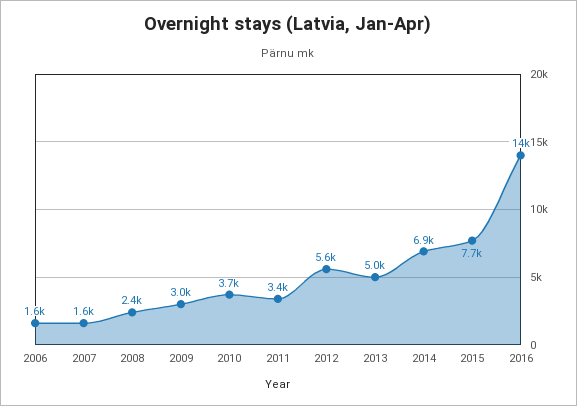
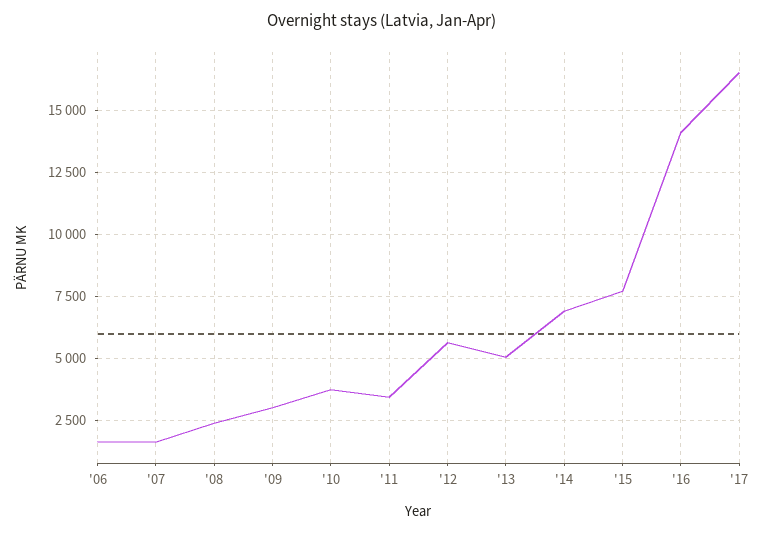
'17: none -> 16500

